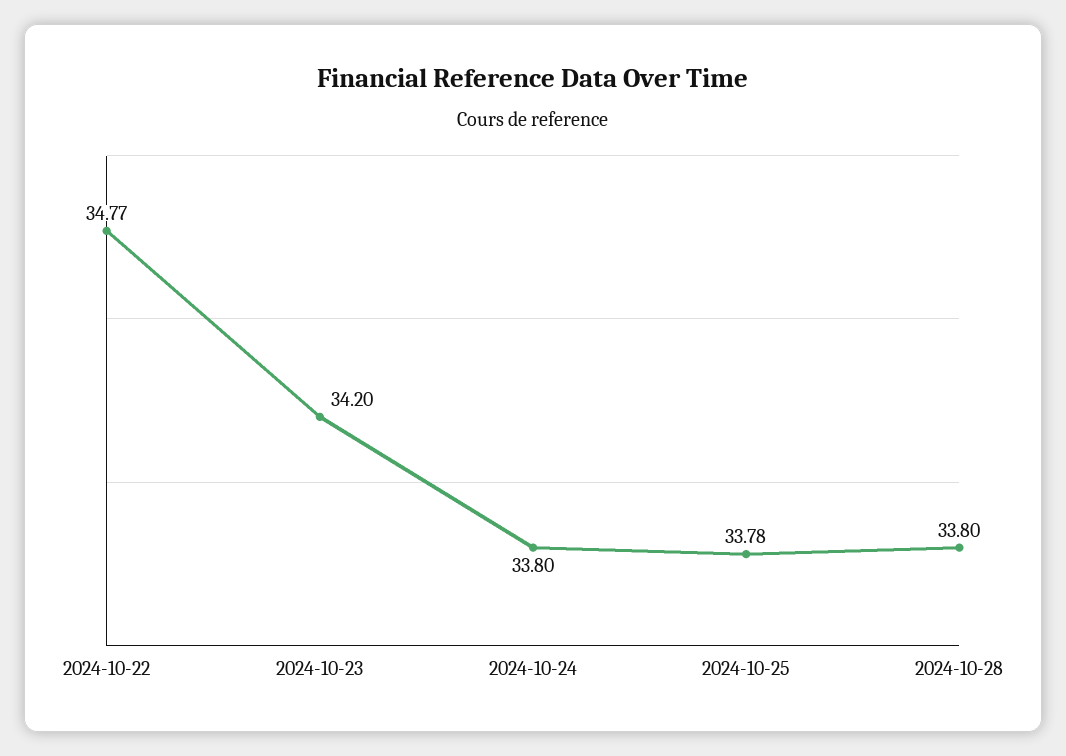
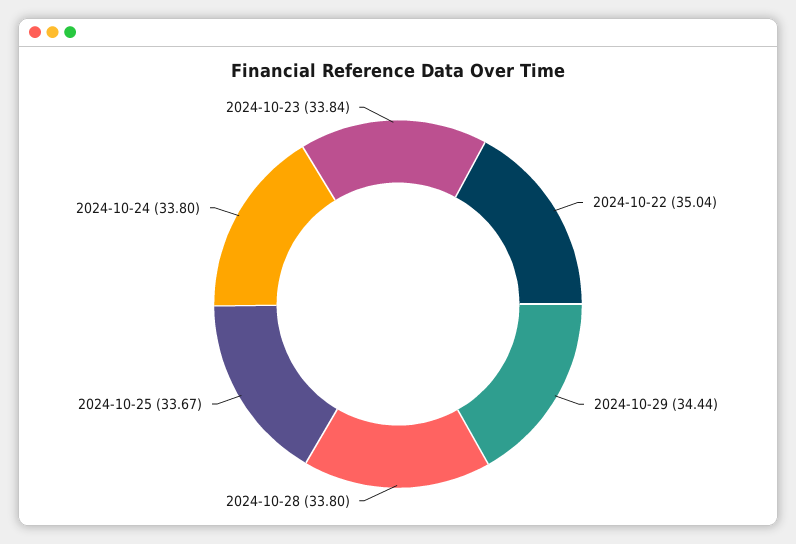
2024-10-22: 34.77 -> 35.04
2024-10-23: 34.2 -> 33.84
2024-10-25: 33.78 -> 33.67
2024-10-29: none -> 34.44

